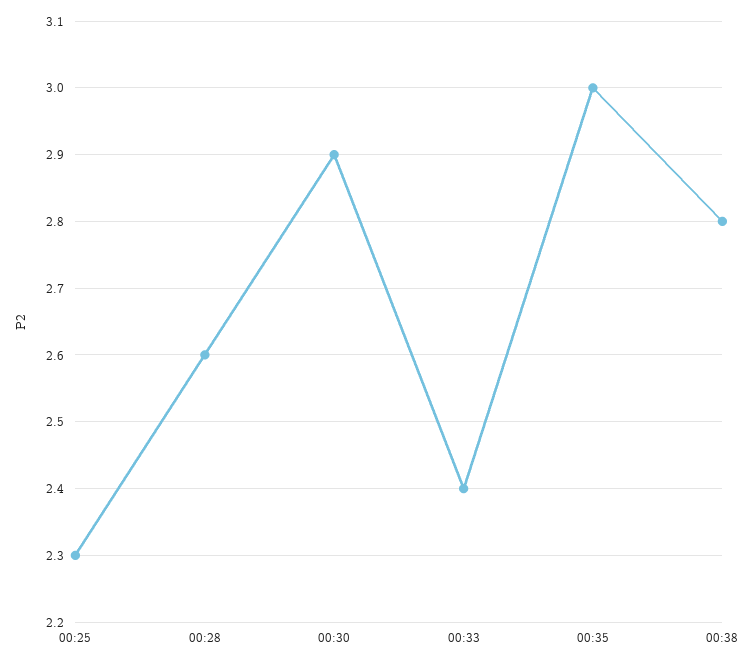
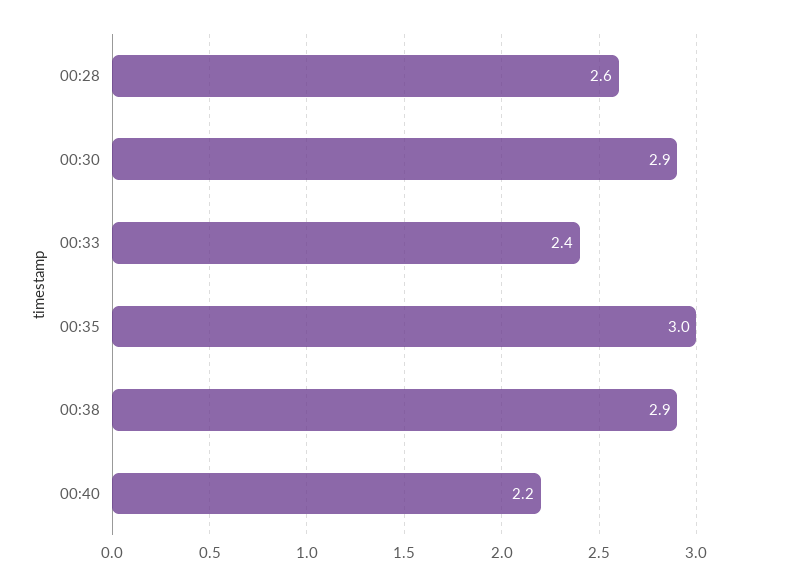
00:25: 2.3 -> none
00:38: 2.8 -> 2.9
00:40: none -> 2.2

